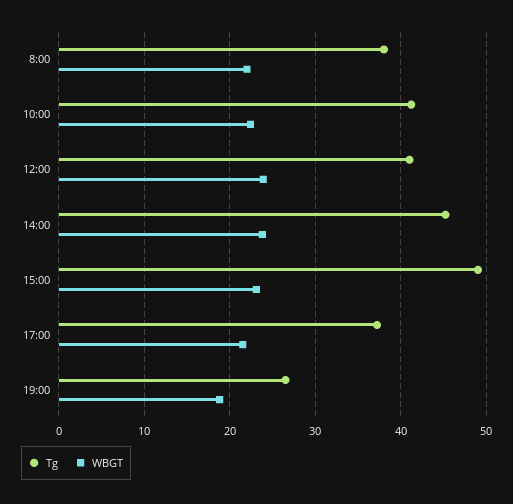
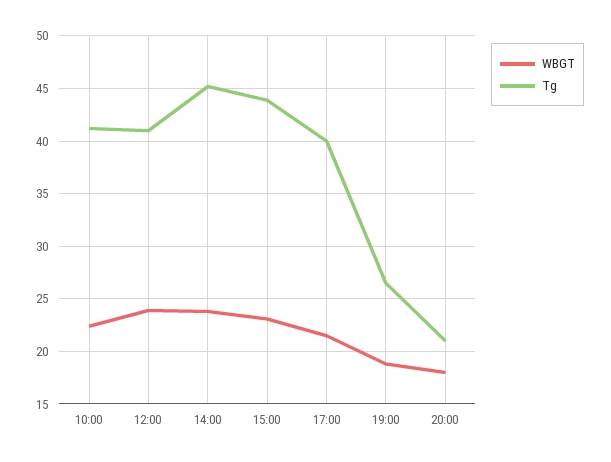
Tg, 8:00: 38 -> none
WBGT, 8:00: 22 -> none
Tg, 15:00: 49 -> 44
Tg, 17:00: 37 -> 40
WBGT, 20:00: none -> 18
Tg, 20:00: none -> 21

